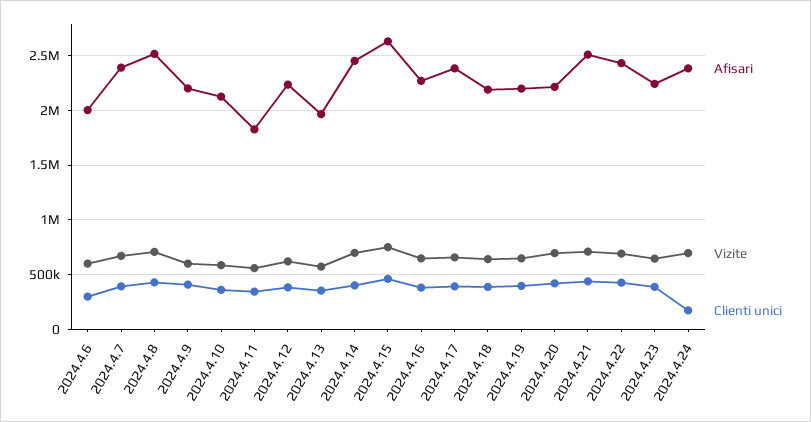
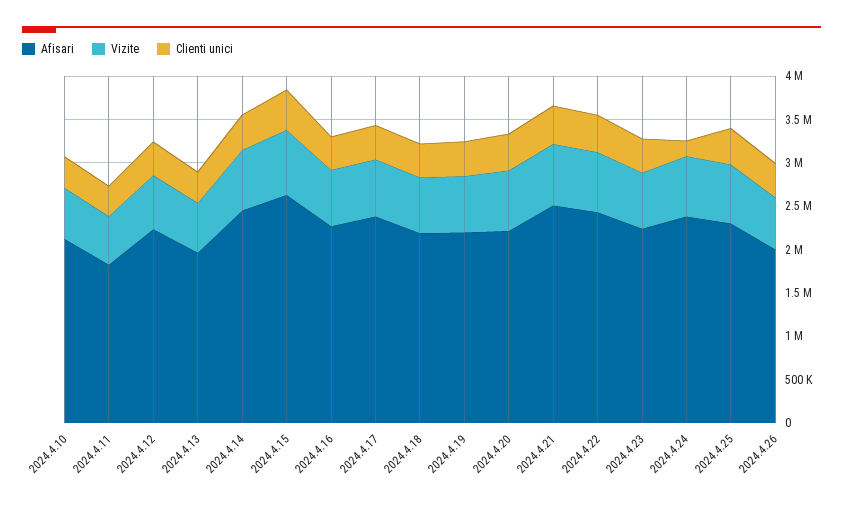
Afisari, 2024.4.6: 2000000 -> none
Vizite, 2024.4.6: 600000 -> none
Clienti unici, 2024.4.6: 300000 -> none
Afisari, 2024.4.7: 2400000 -> none
Vizite, 2024.4.7: 700000 -> none
Clienti unici, 2024.4.7: 400000 -> none
Afisari, 2024.4.8: 2500000 -> none
Vizite, 2024.4.8: 700000 -> none
Clienti unici, 2024.4.8: 400000 -> none
Afisari, 2024.4.9: 2200000 -> none
Vizite, 2024.4.9: 600000 -> none
Clienti unici, 2024.4.9: 400000 -> none
Afisari, 2024.4.25: none -> 2300000
Vizite, 2024.4.25: none -> 700000
Clienti unici, 2024.4.25: none -> 400000
Afisari, 2024.4.26: none -> 2000000
Vizite, 2024.4.26: none -> 600000
Clienti unici, 2024.4.26: none -> 400000

